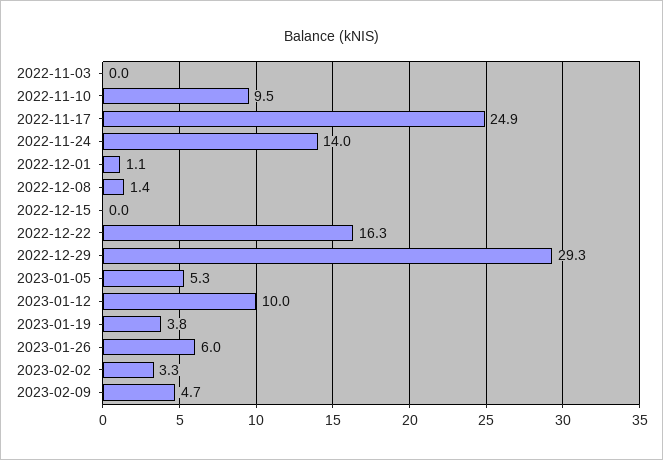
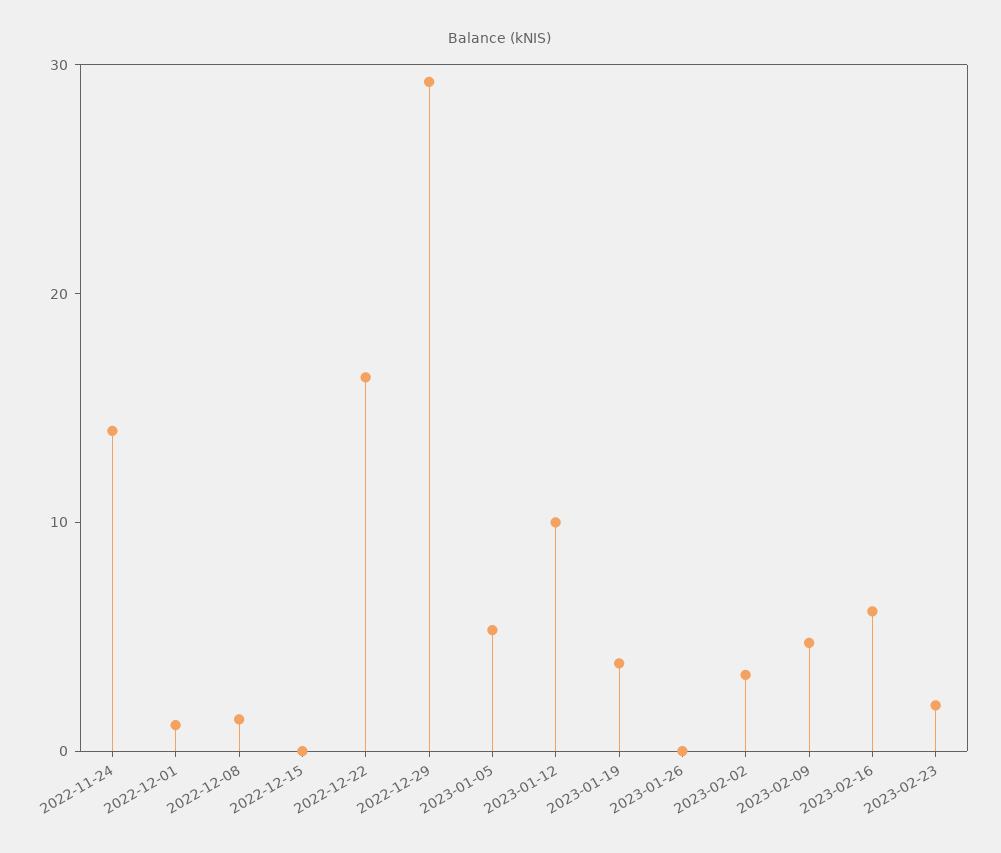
2022-11-03: 0 -> none
2022-11-10: 9.5 -> none
2022-11-17: 24.9 -> none
2023-01-26: 6 -> 0
2023-02-16: none -> 6
2023-02-23: none -> 2

